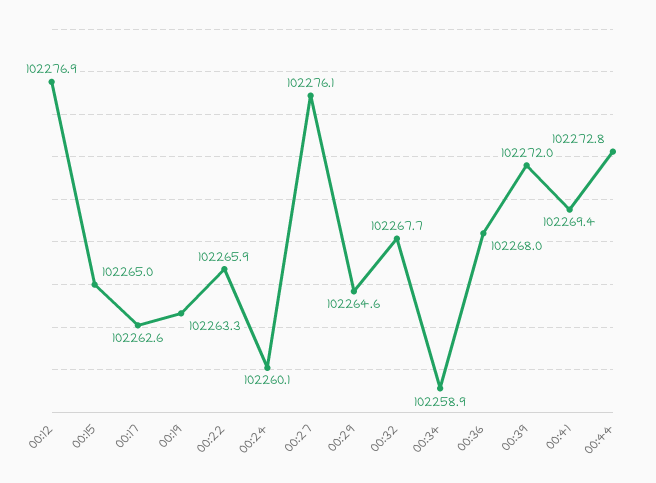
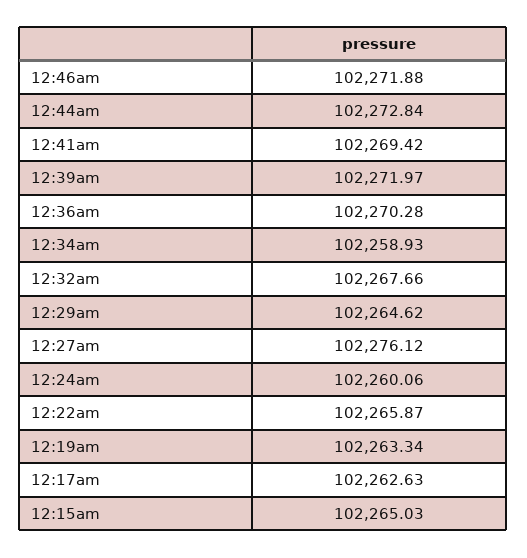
00:12: 102276.9 -> none
00:36: 102268 -> 102270.28
12:46am: none -> 102271.88

